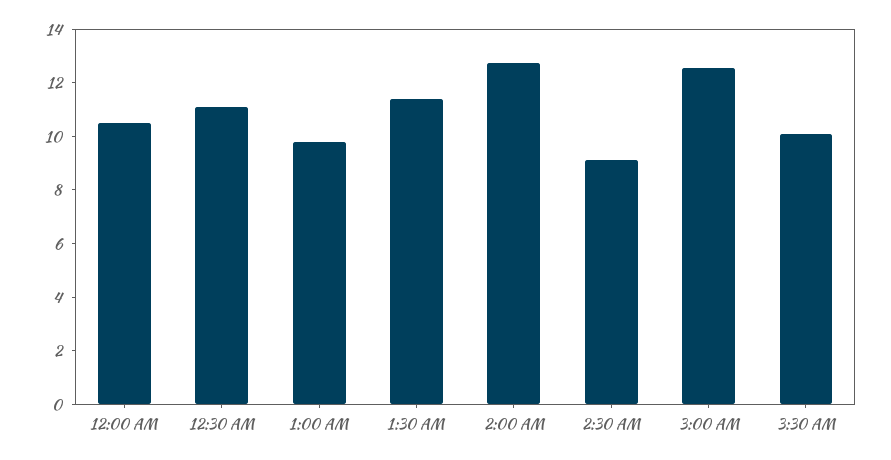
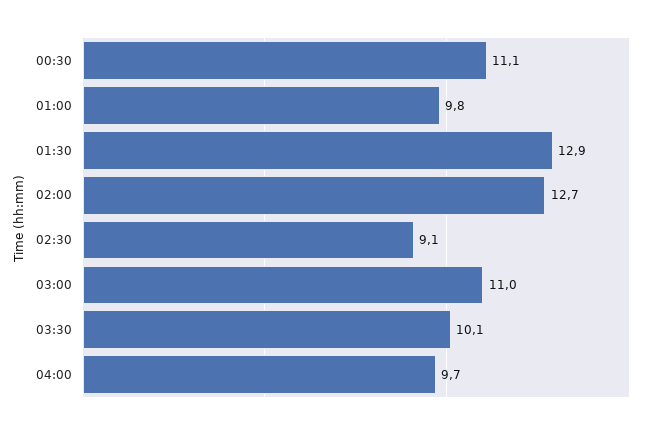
12:00 AM: 10.5 -> none
1:30 AM: 11.5 -> 12.9
3:00 AM: 12.5 -> 11
04:00: none -> 9.7

